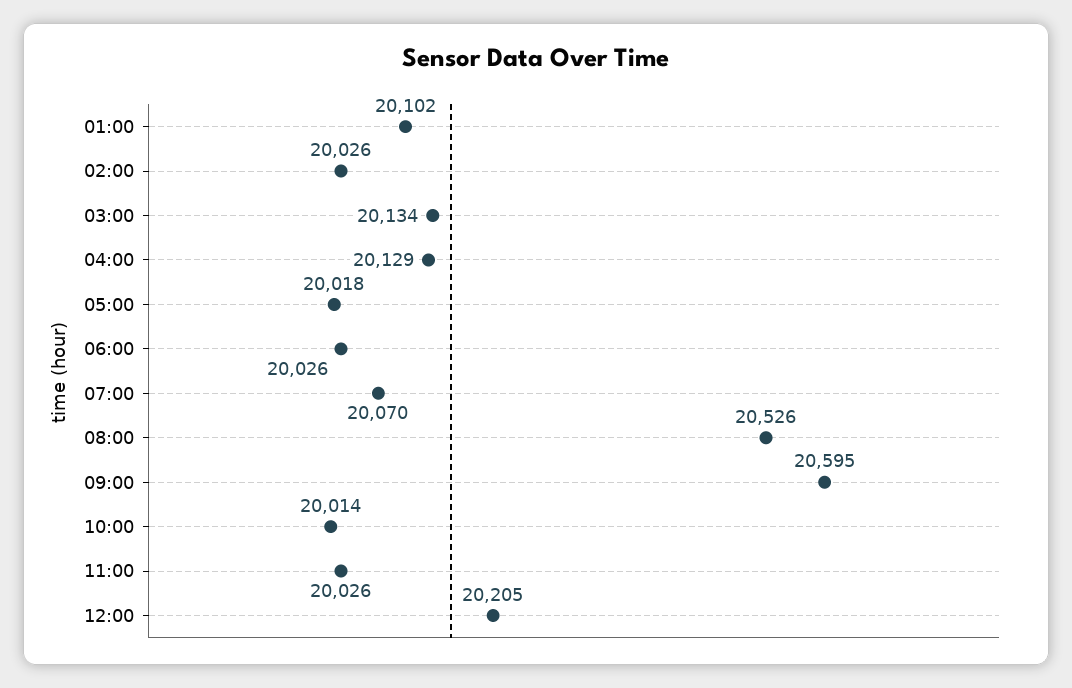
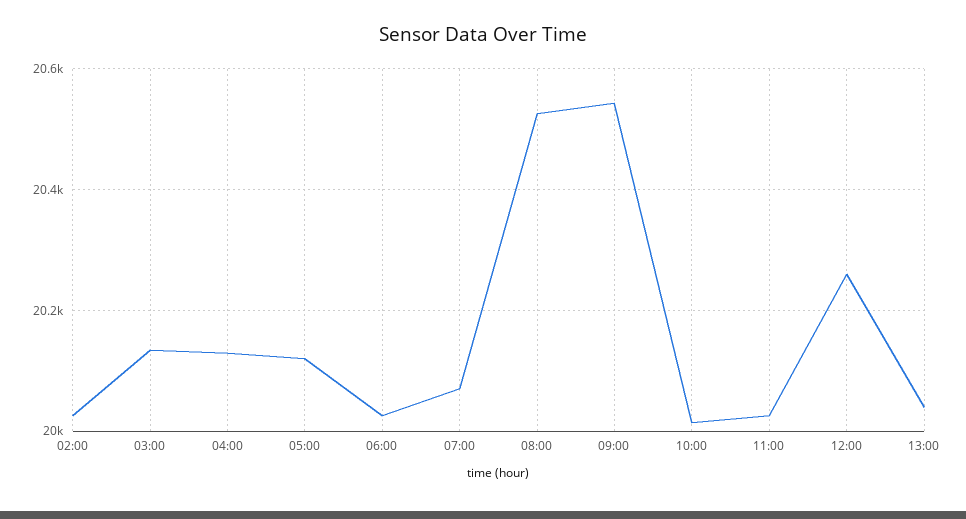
01:00: 20102 -> none
05:00: 20018 -> 20120
09:00: 20595 -> 20540
12:00: 20205 -> 20260
13:00: none -> 20040

